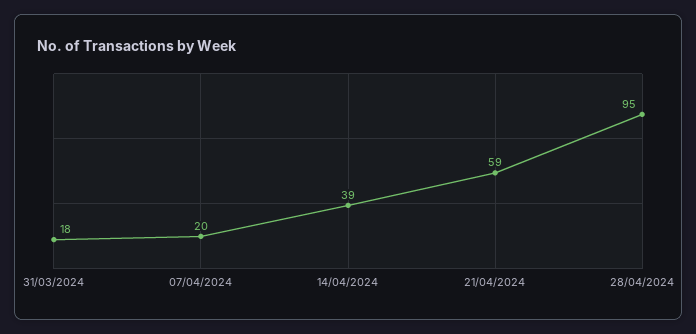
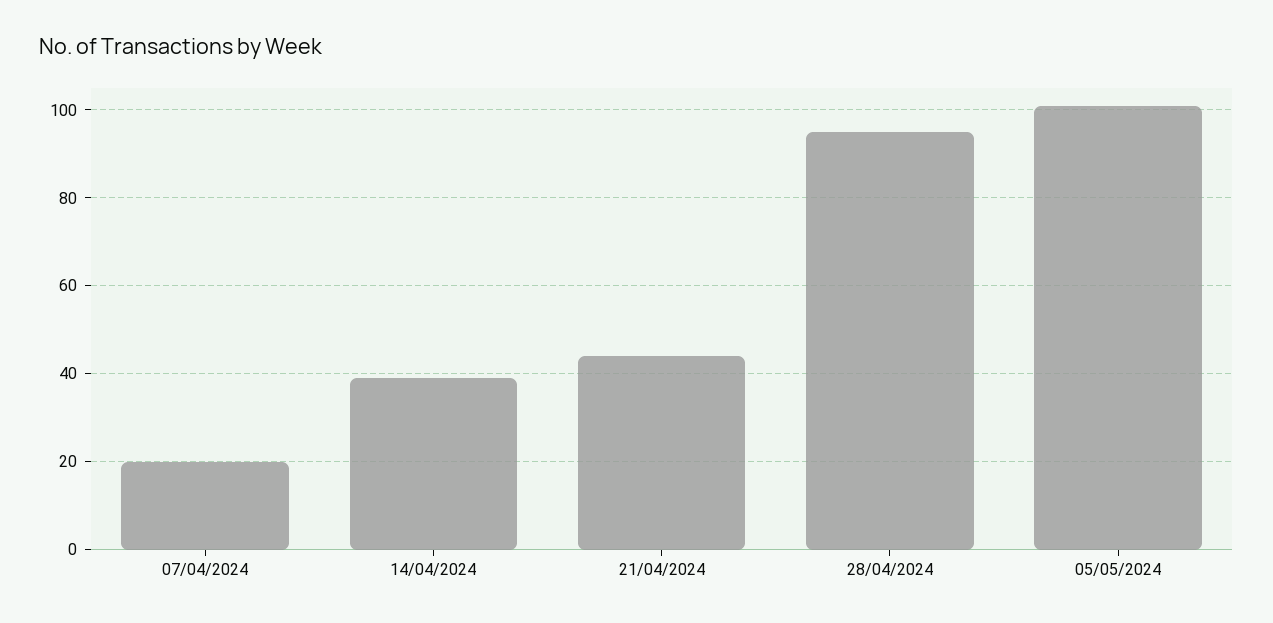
31/03/2024: 18 -> none
21/04/2024: 59 -> 45
05/05/2024: none -> 100

